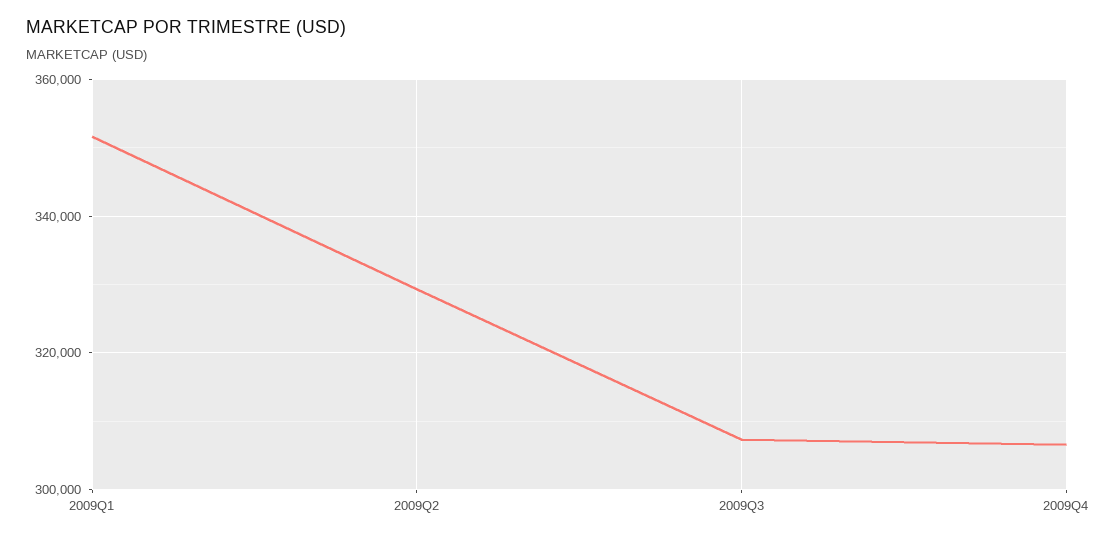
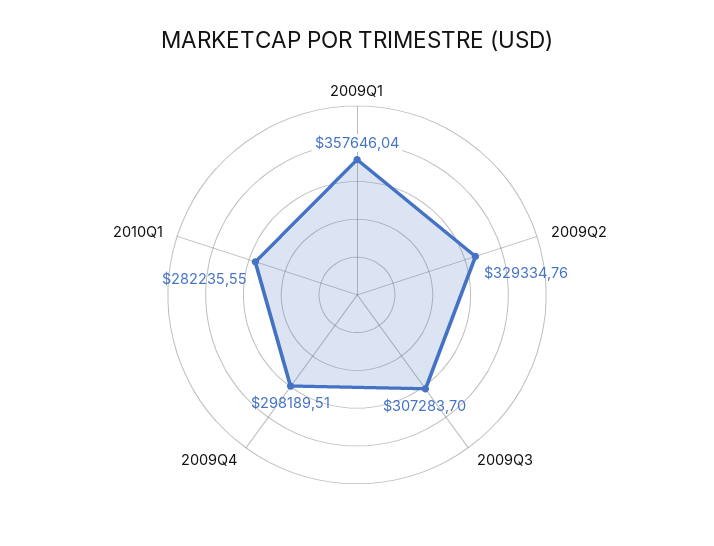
2009Q1: 352000 -> 357646.04
2009Q4: 306000 -> 298189.51
2010Q1: none -> 282235.55

